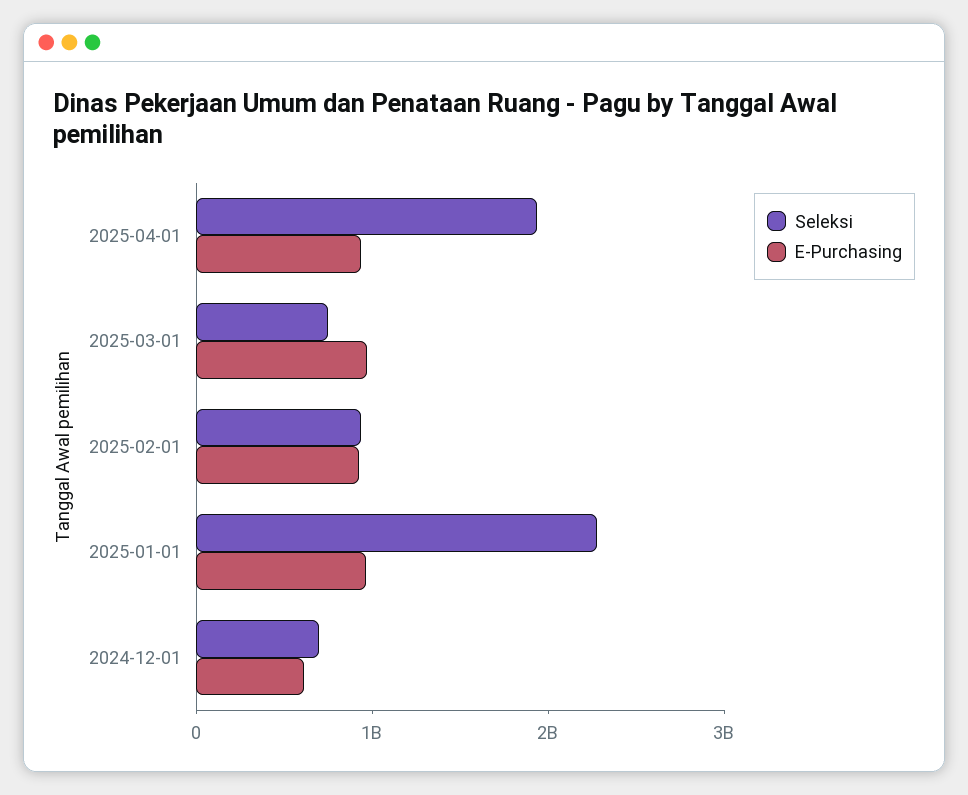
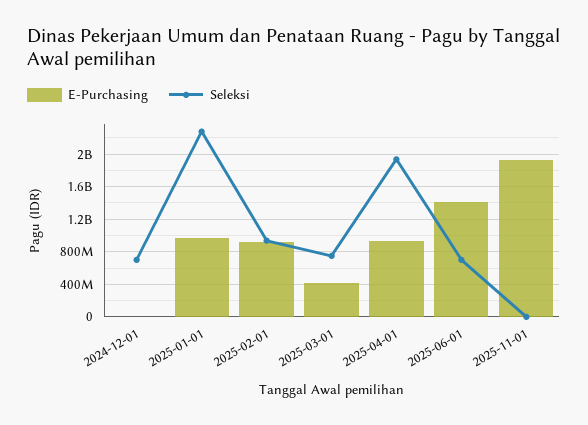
E-Purchasing, 2025-03-01: 1000000000 -> 400000000
E-Purchasing, 2024-12-01: 600000000 -> 0
E-Purchasing, 2025-06-01: none -> 1400000000
Seleksi, 2025-06-01: none -> 700000000
E-Purchasing, 2025-11-01: none -> 1900000000
Seleksi, 2025-11-01: none -> 0

